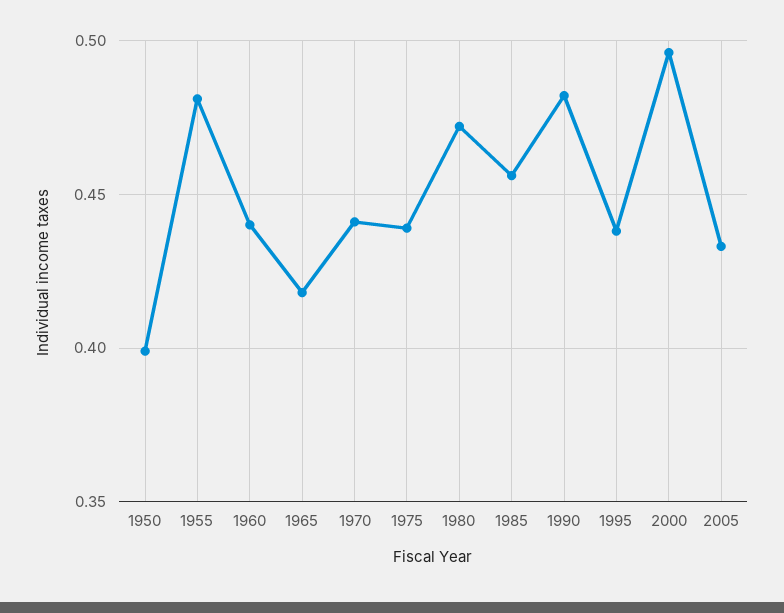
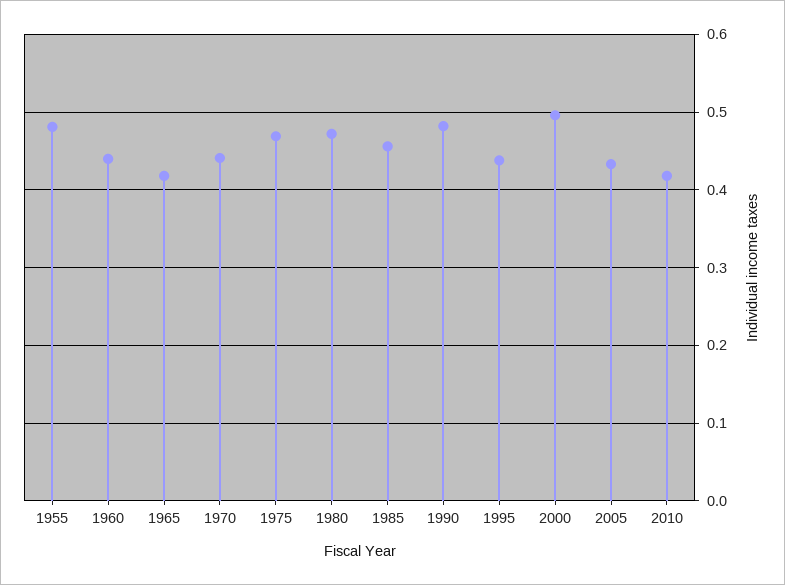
1950: 0.4 -> none
1975: 0.44 -> 0.47
2010: none -> 0.42

